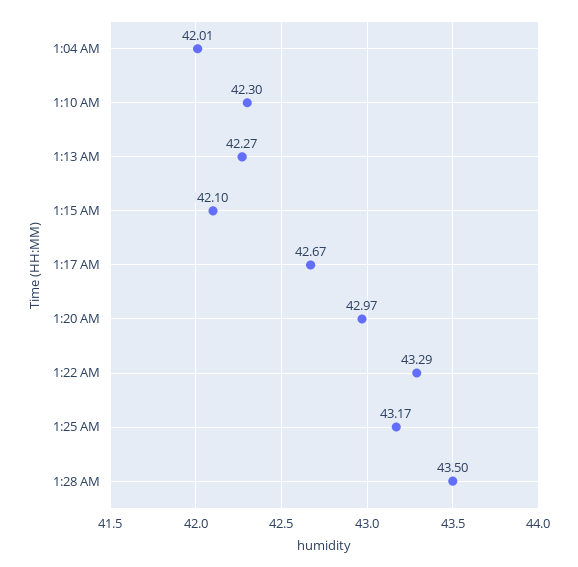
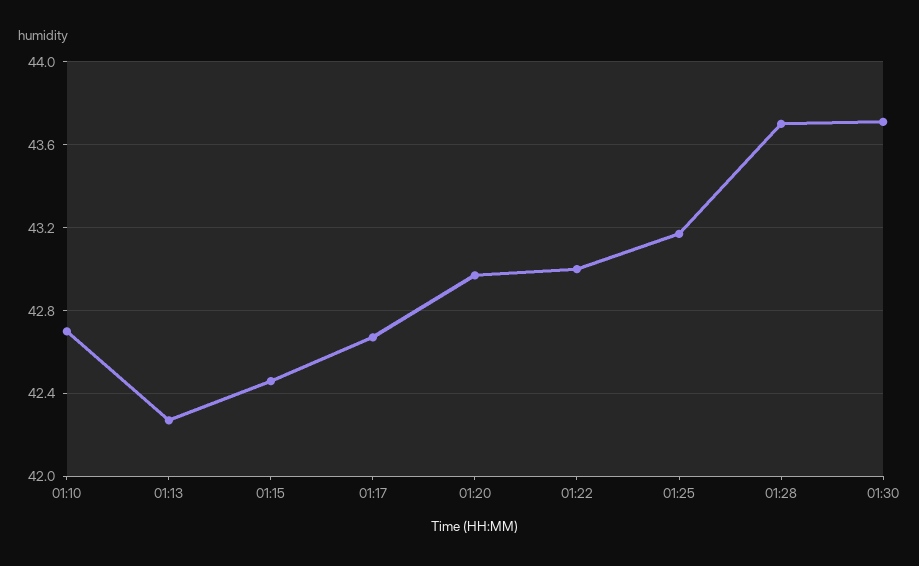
1:04 AM: 42.01 -> none
1:10 AM: 42.3 -> 42.7
1:15 AM: 42.1 -> 42.45
1:22 AM: 43.29 -> 43
1:28 AM: 43.5 -> 43.7
01:30: none -> 43.7

